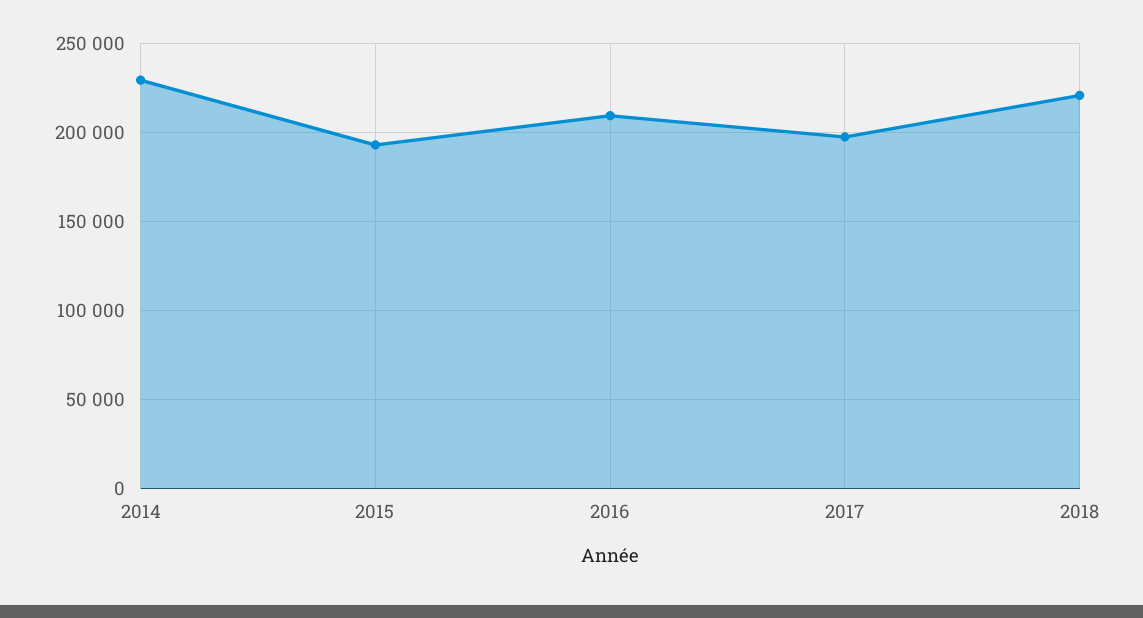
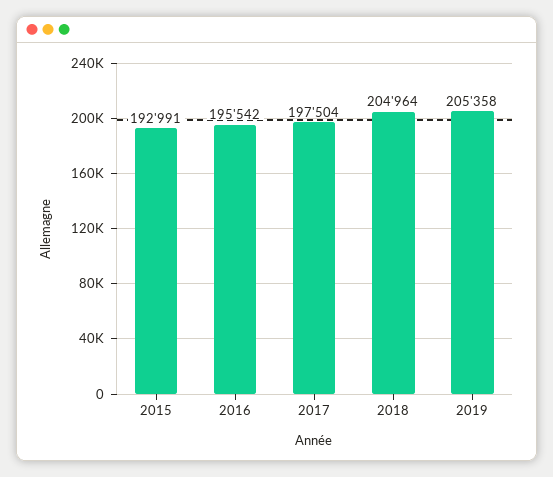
2014: 230000 -> none
2016: 210000 -> 195542
2018: 220000 -> 204964
2019: none -> 205358

